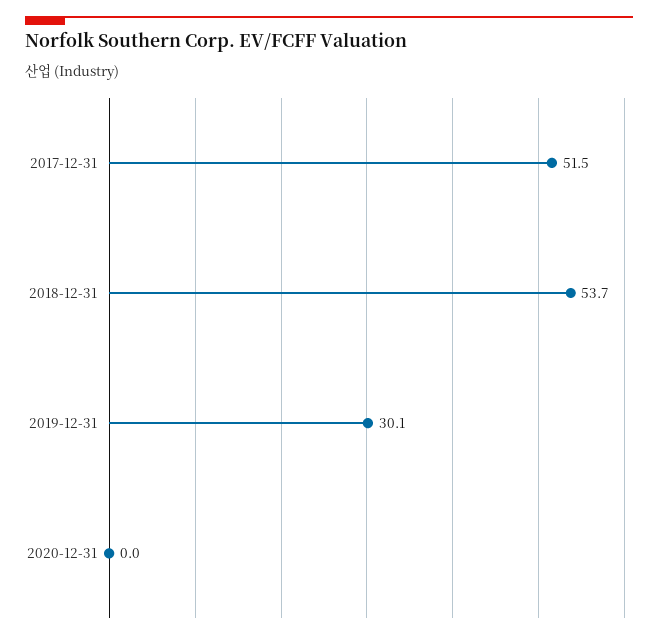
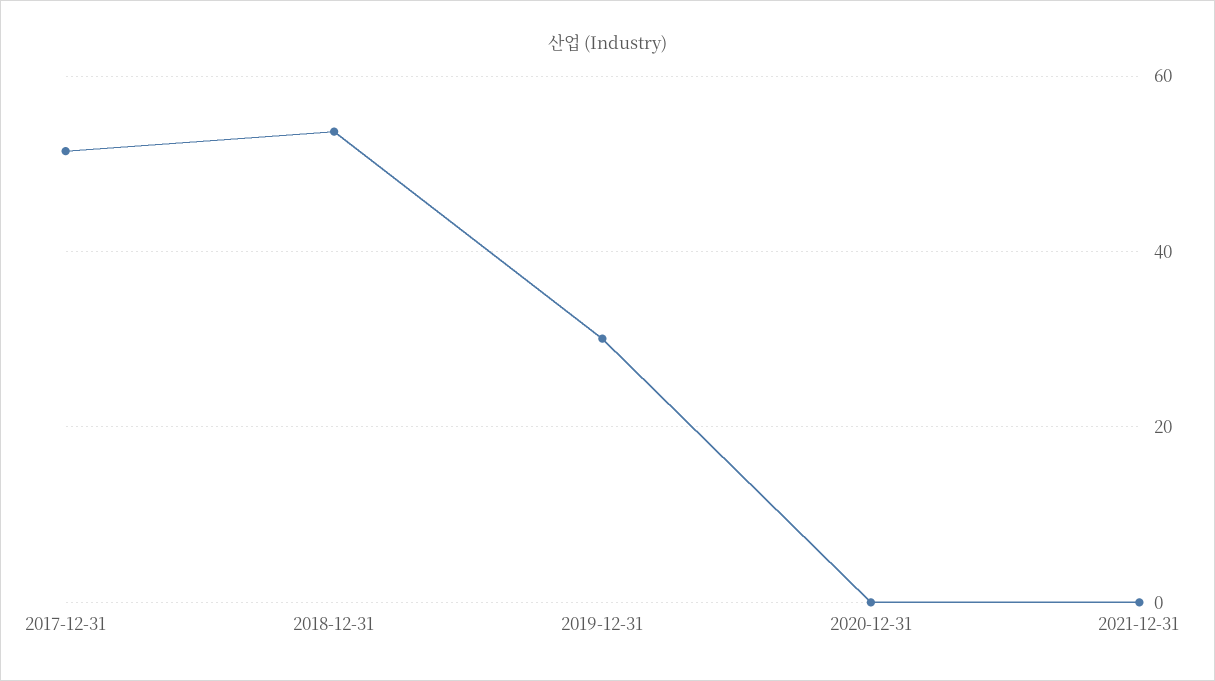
2021-12-31: none -> 0

